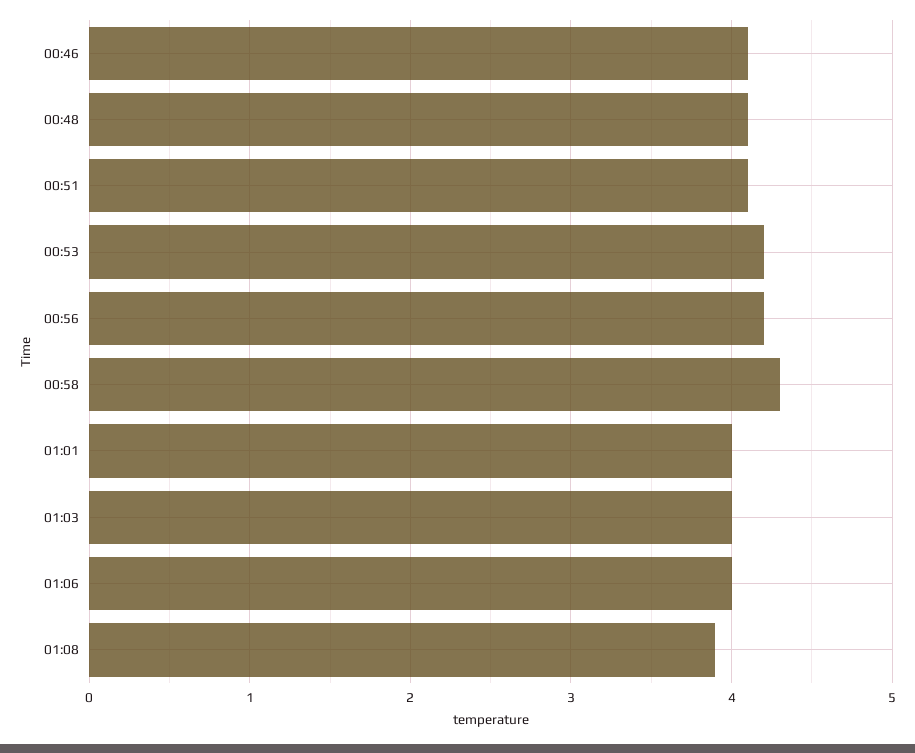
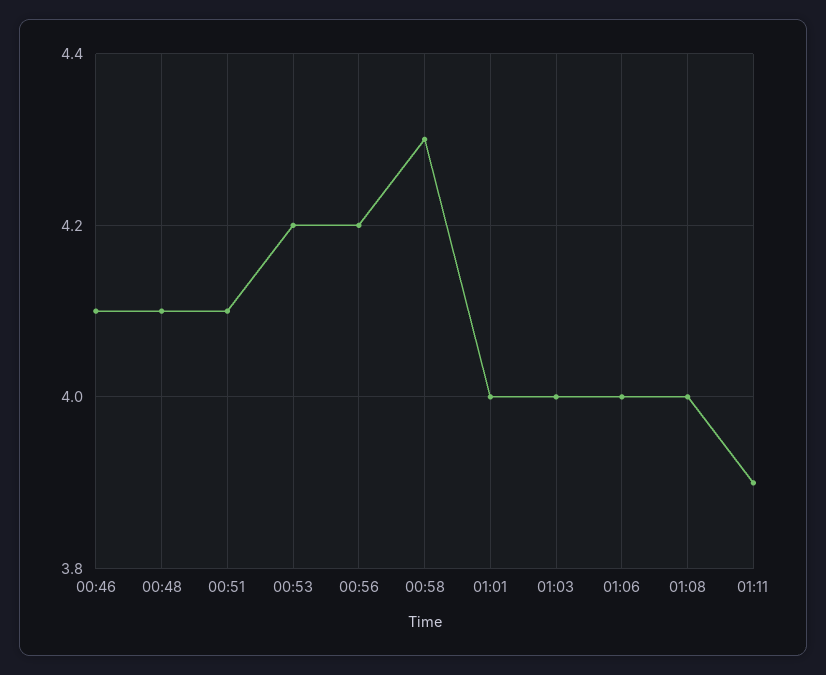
01:08: 3.9 -> 4
01:11: none -> 3.9

